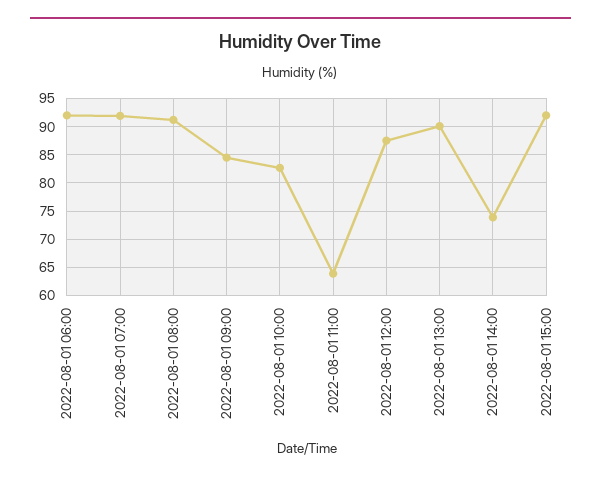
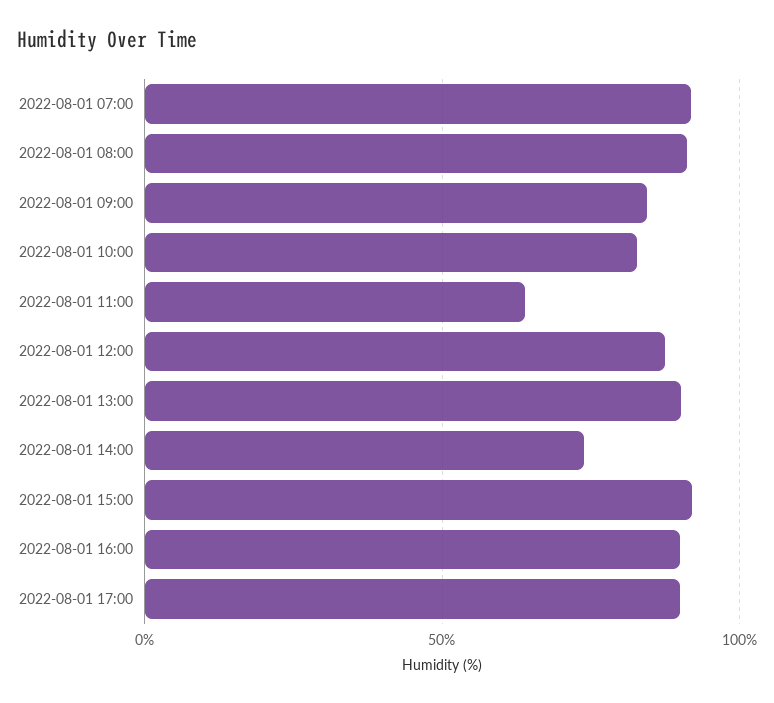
2022-08-01 06:00: 92.5 -> none
2022-08-01 16:00: none -> 90
2022-08-01 17:00: none -> 90

